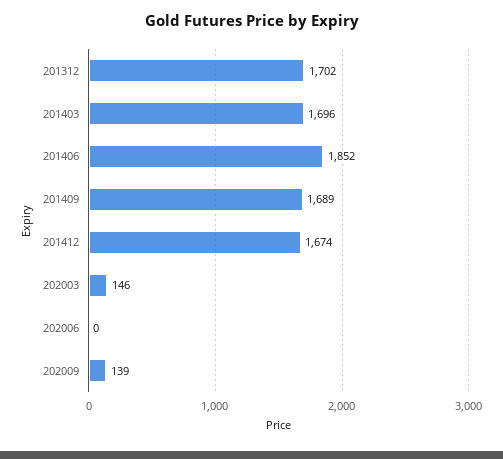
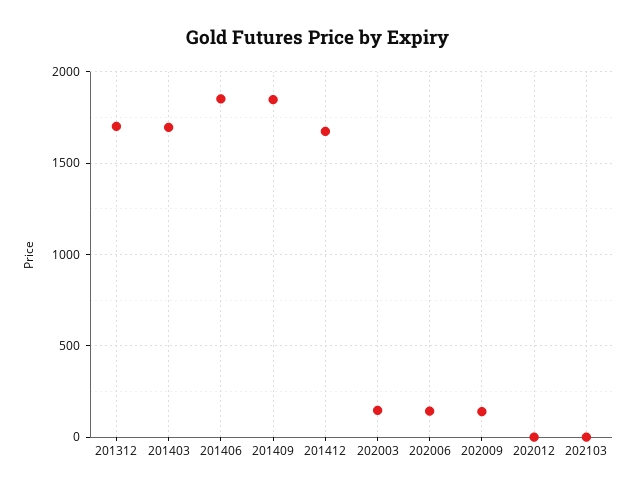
201409: 1689 -> 1850
202006: 0 -> 150
202012: none -> 0
202103: none -> 0

